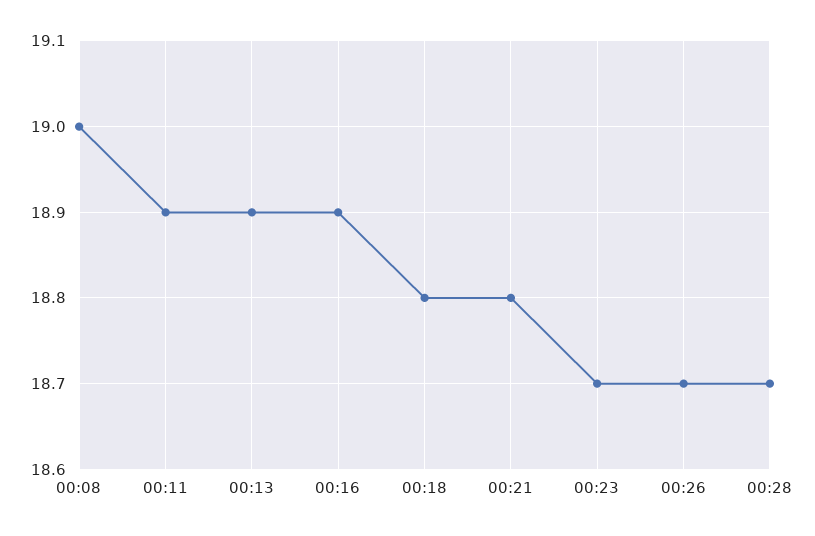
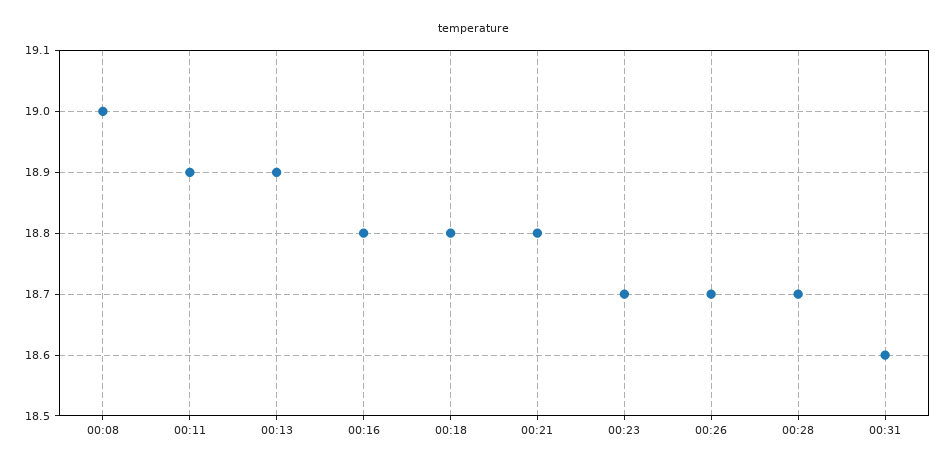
00:16: 18.9 -> 18.8
00:31: none -> 18.6

